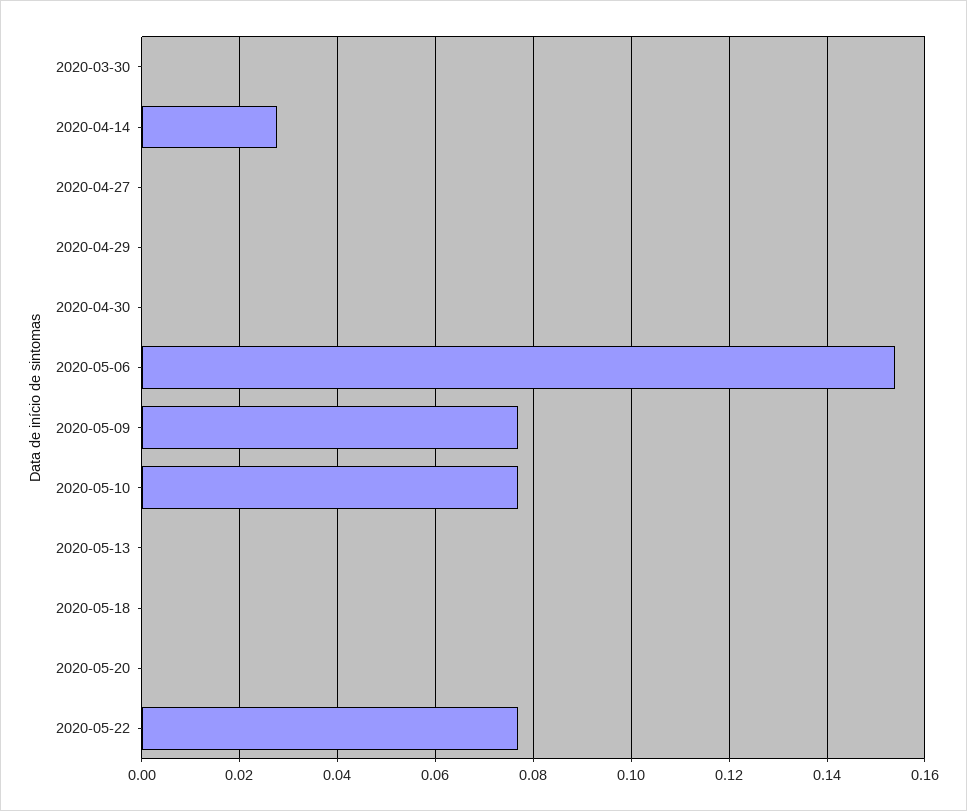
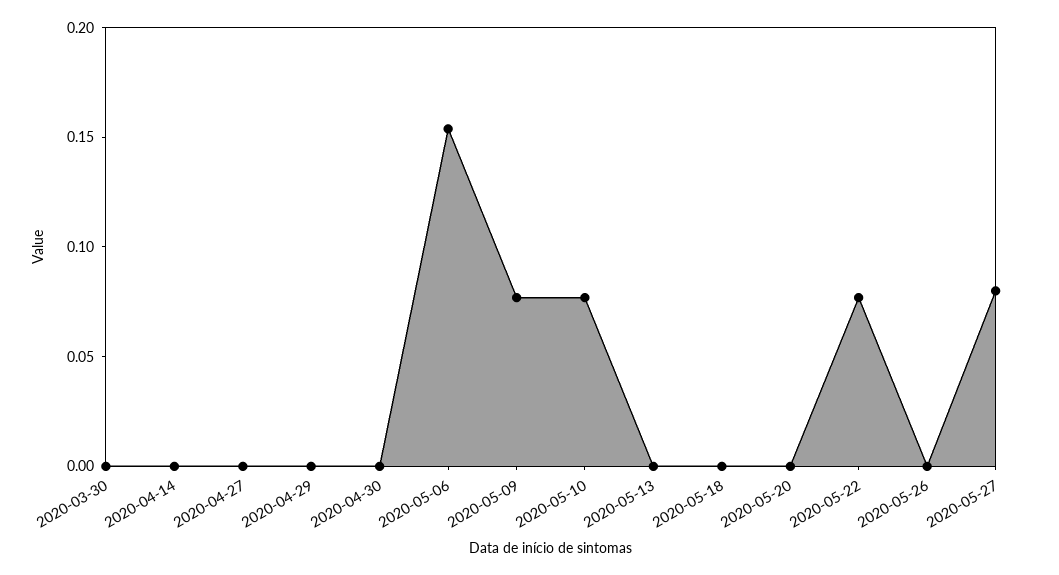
2020-04-14: 0.028 -> 0
2020-05-26: none -> 0
2020-05-27: none -> 0.08

